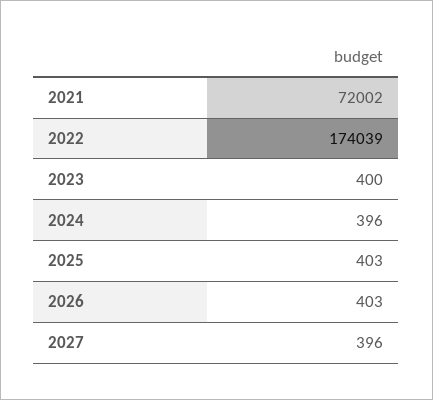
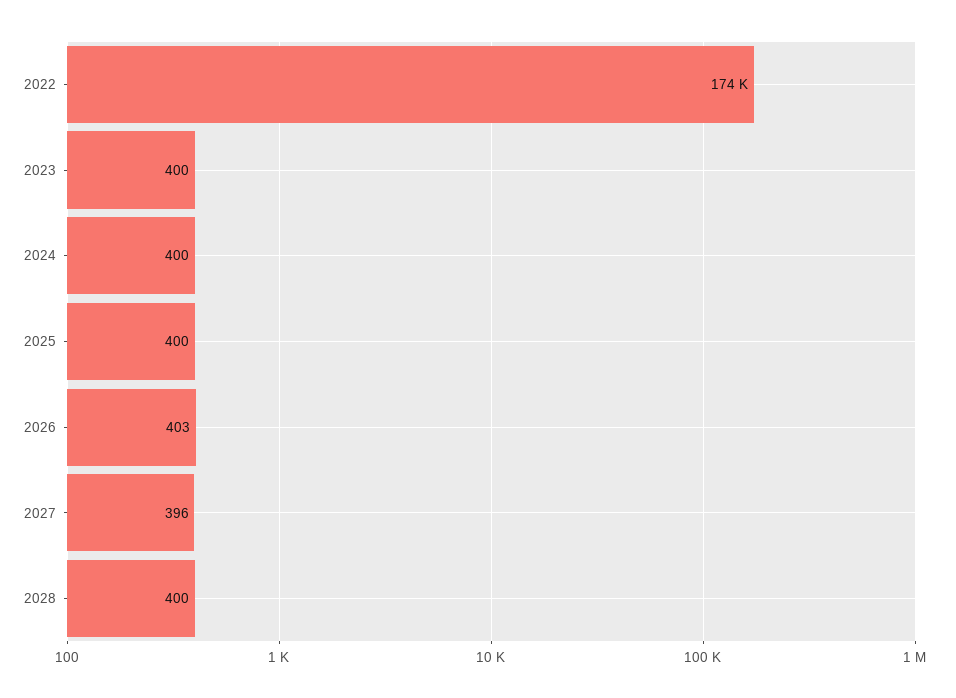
2021: 72002 -> none
2024: 396 -> 400
2025: 403 -> 400
2028: none -> 400

